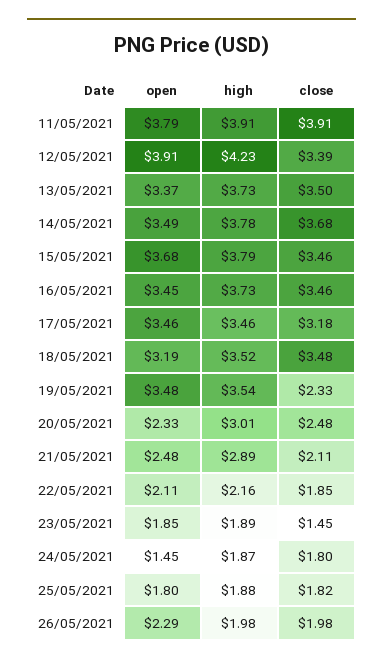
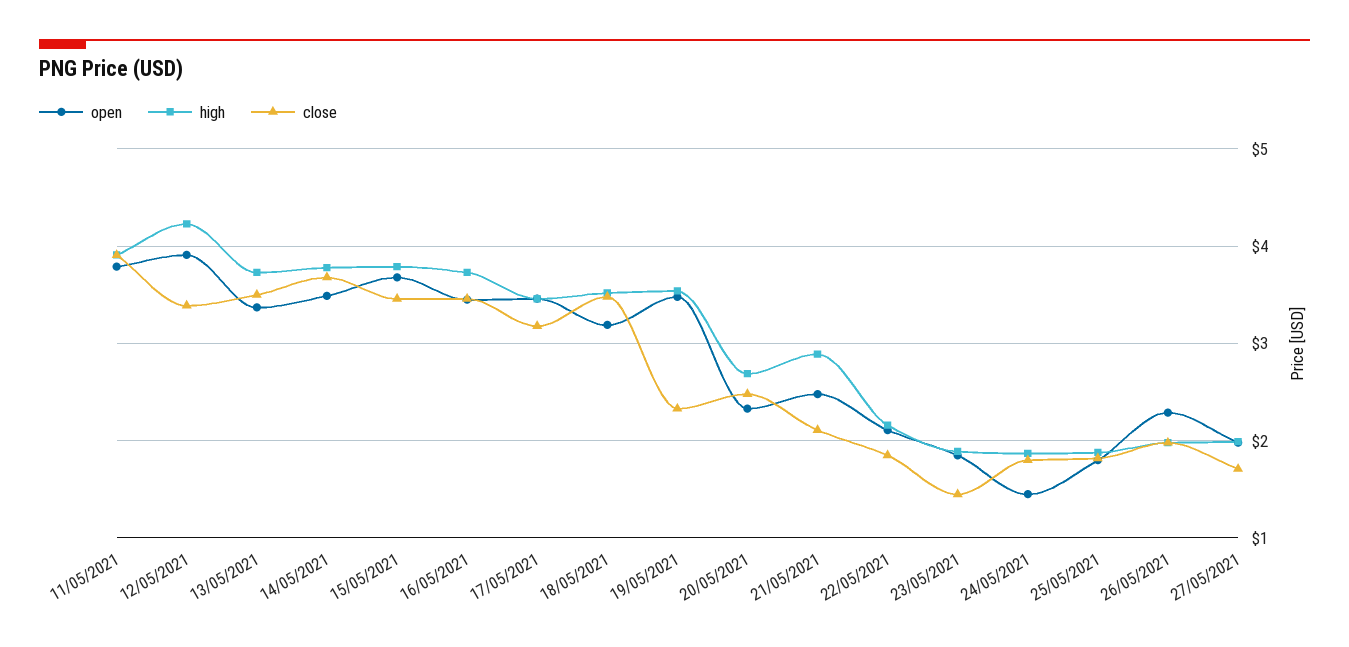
high, 20/05/2021: 3.01 -> 2.7
open, 27/05/2021: none -> 2
high, 27/05/2021: none -> 2
close, 27/05/2021: none -> 1.7

